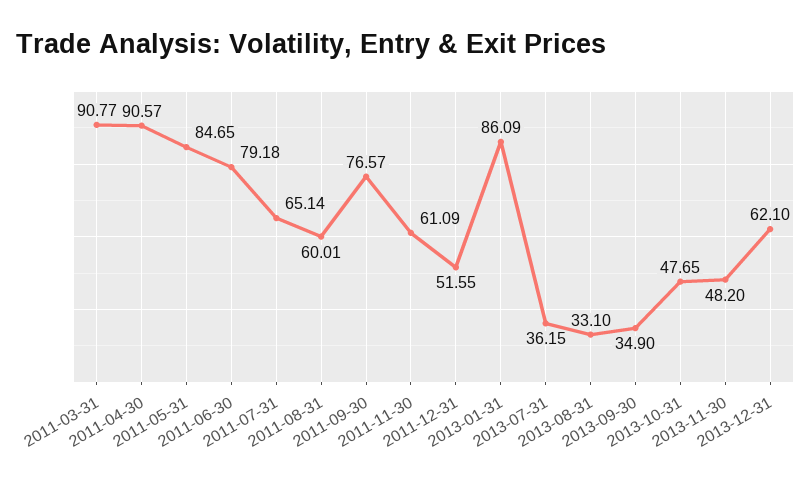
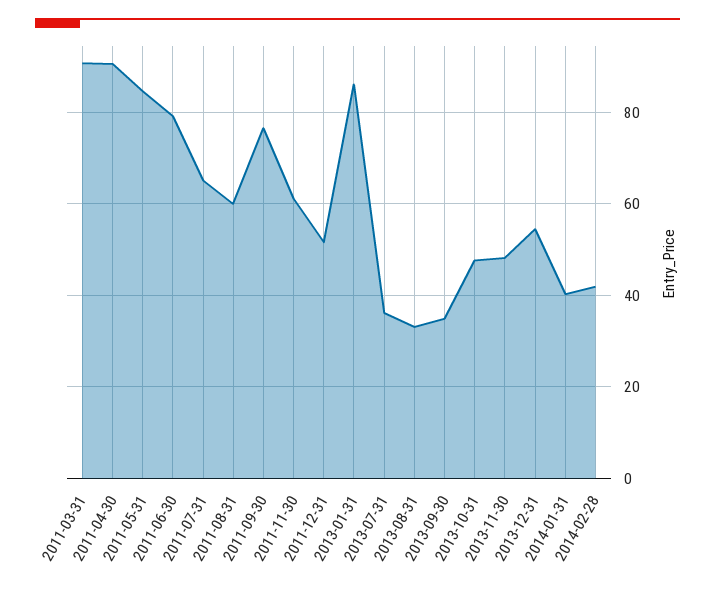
2013-12-31: 62.1 -> 54
2014-01-31: none -> 40
2014-02-28: none -> 42

